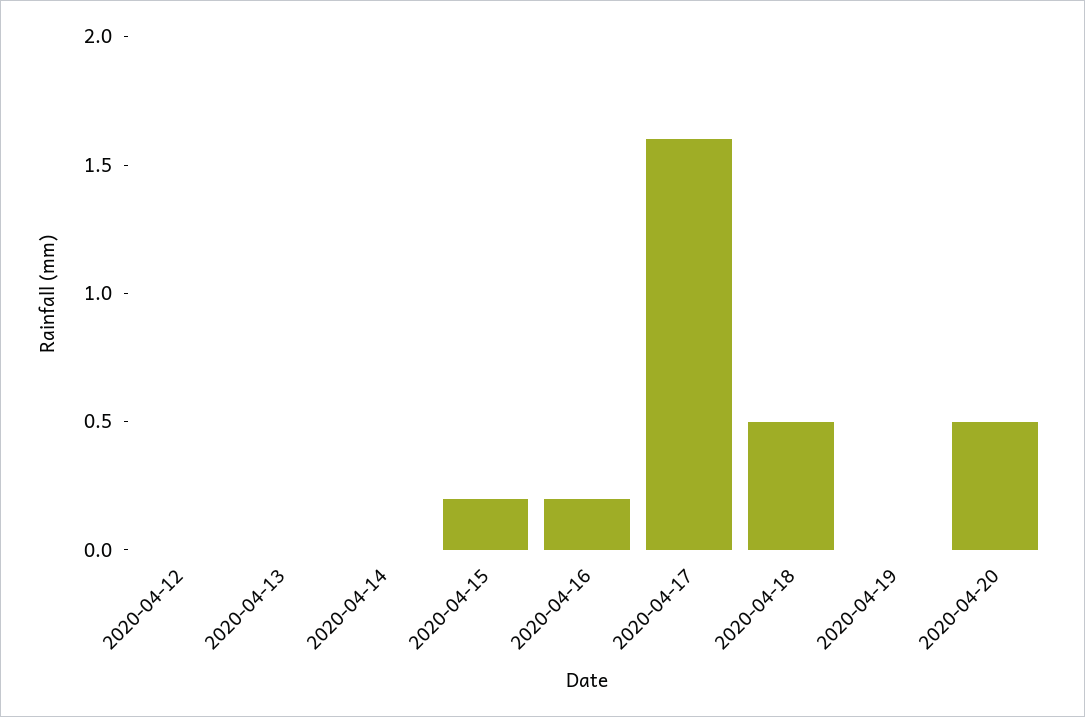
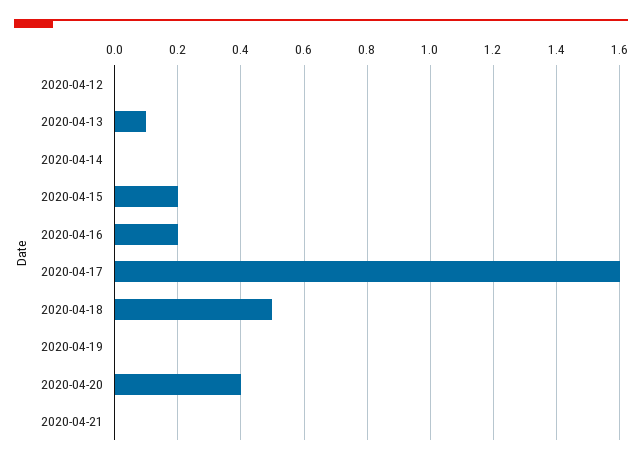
2020-04-13: 0 -> 0.1
2020-04-20: 0.5 -> 0.4
2020-04-21: none -> 0

